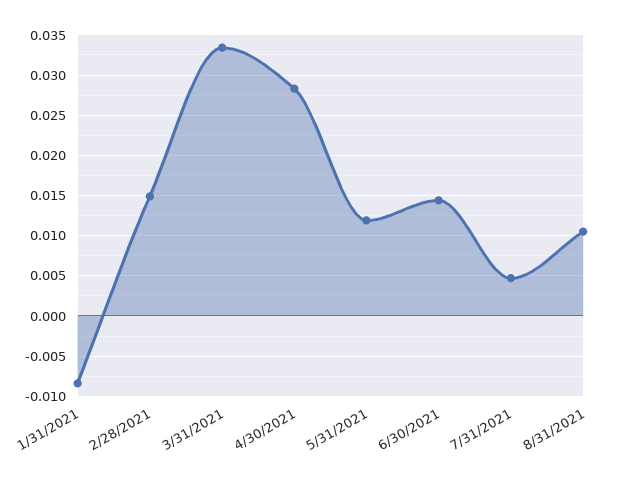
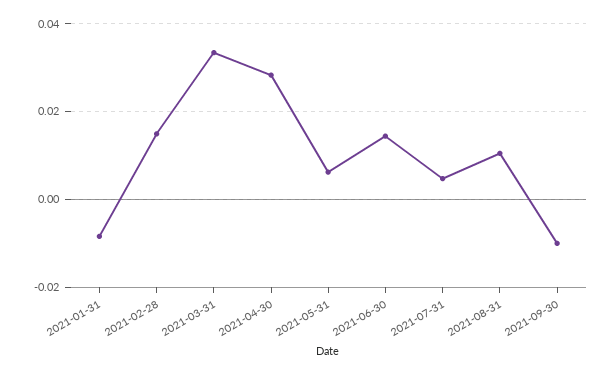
5/31/2021: 0.012 -> 0.006
2021-09-30: none -> -0.01

